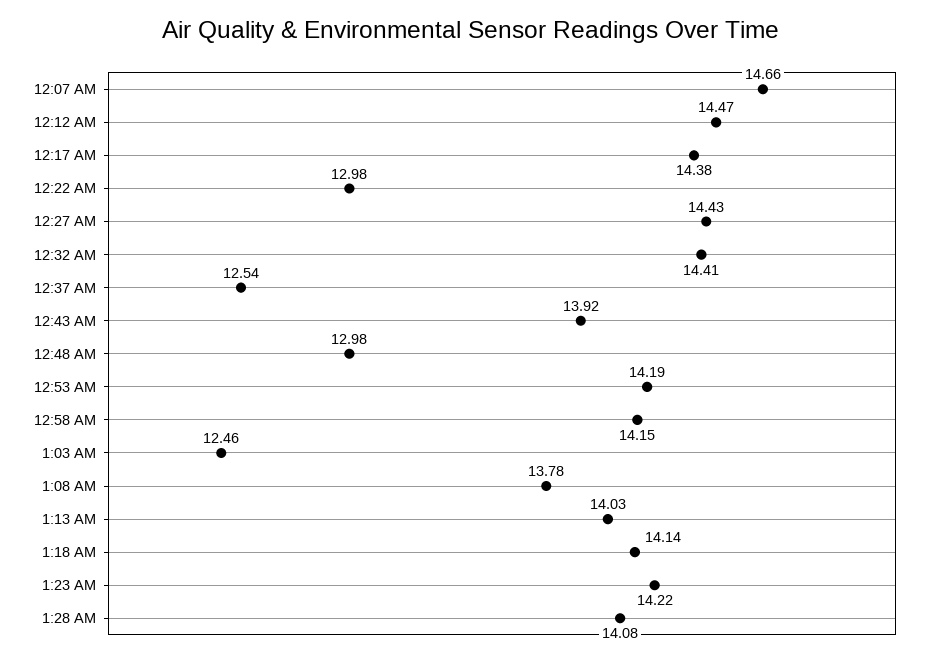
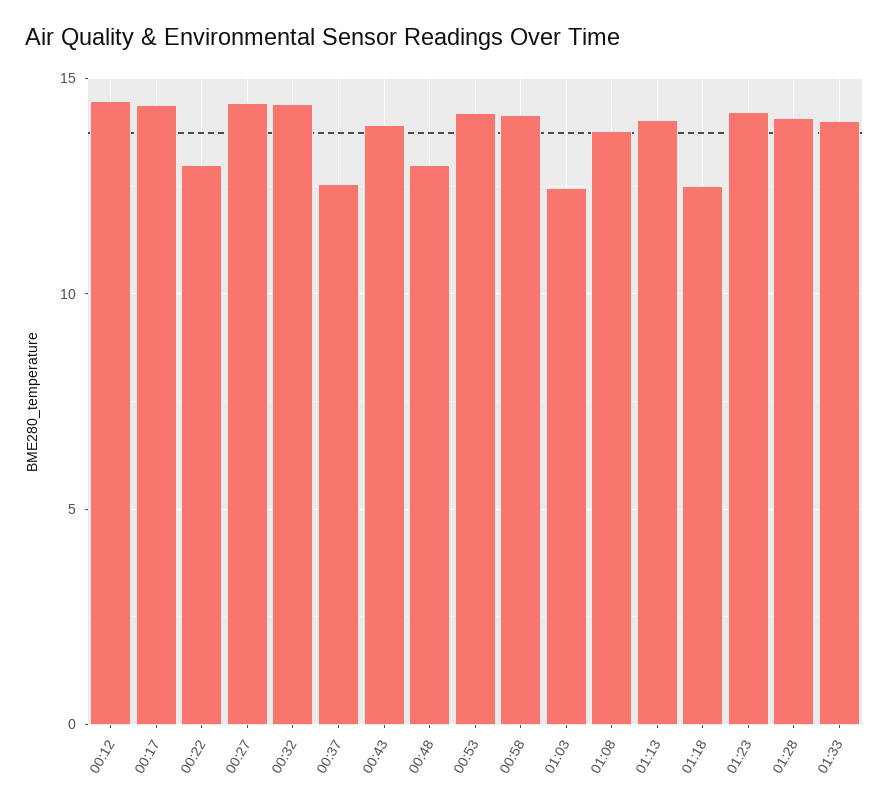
12:07 AM: 14.66 -> none
1:18 AM: 14.14 -> 12.5
01:33: none -> 14

